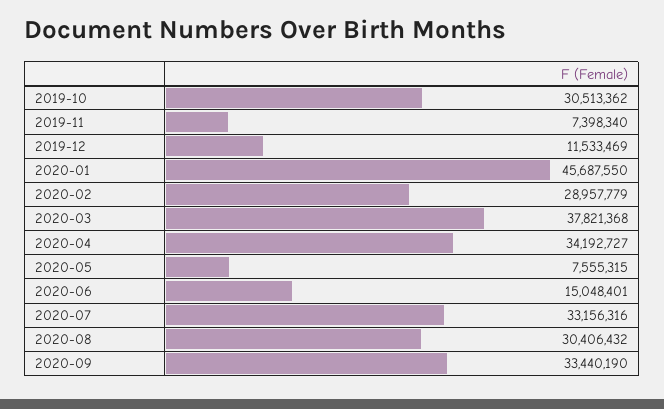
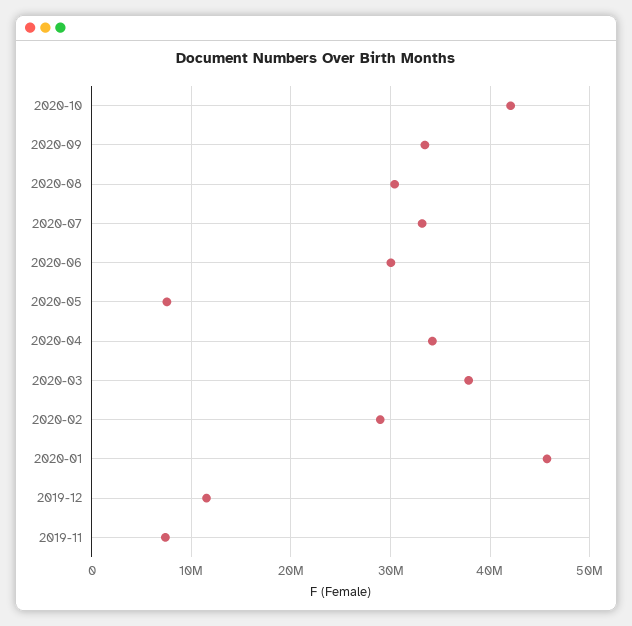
2019-10: 30513362 -> none
2020-06: 15048401 -> 30000000
2020-10: none -> 42000000

